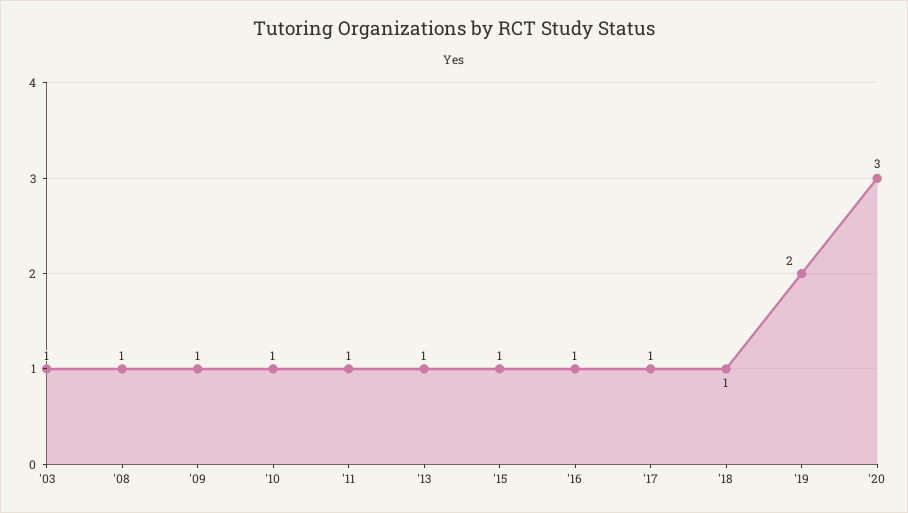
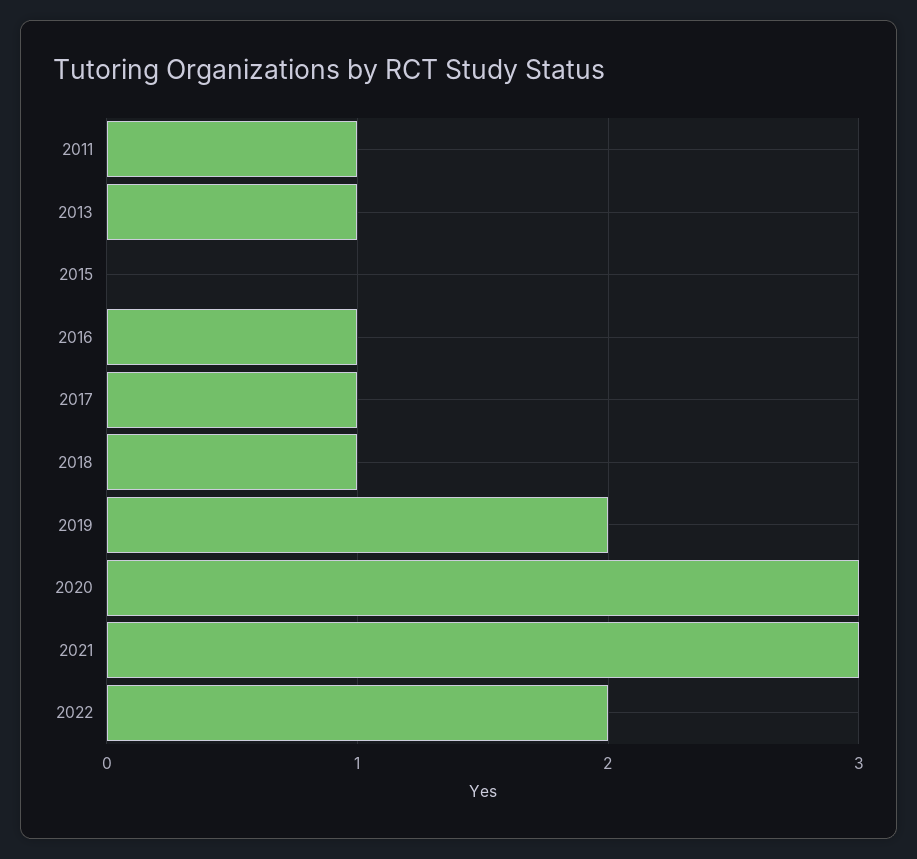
'03: 1 -> none
'08: 1 -> none
'09: 1 -> none
'10: 1 -> none
'15: 1 -> 0
2021: none -> 3
2022: none -> 2

